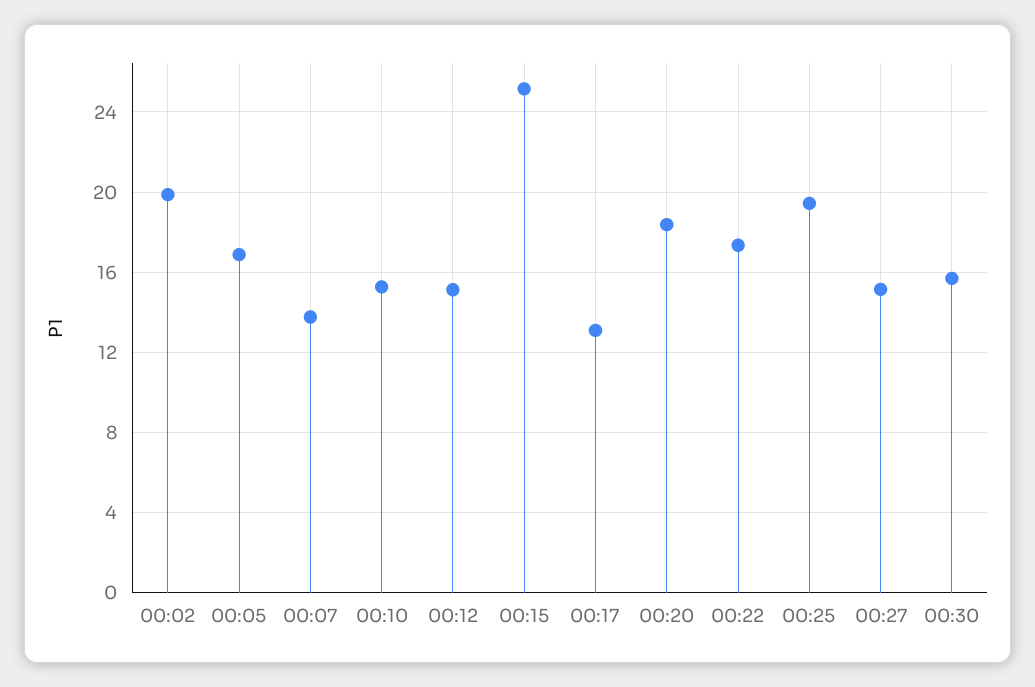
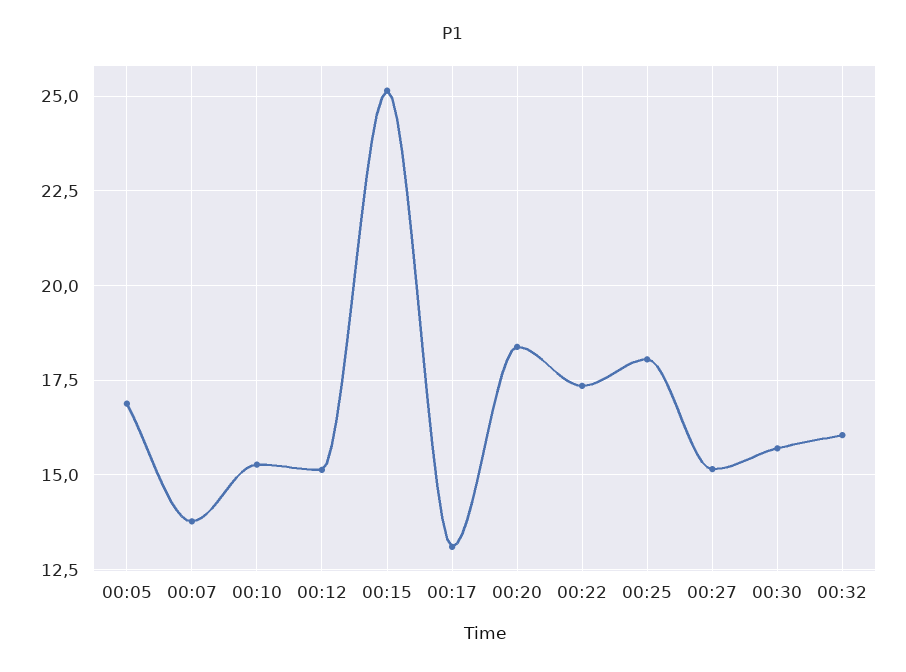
00:02: 20 -> none
00:25: 19.5 -> 18
00:32: none -> 16

